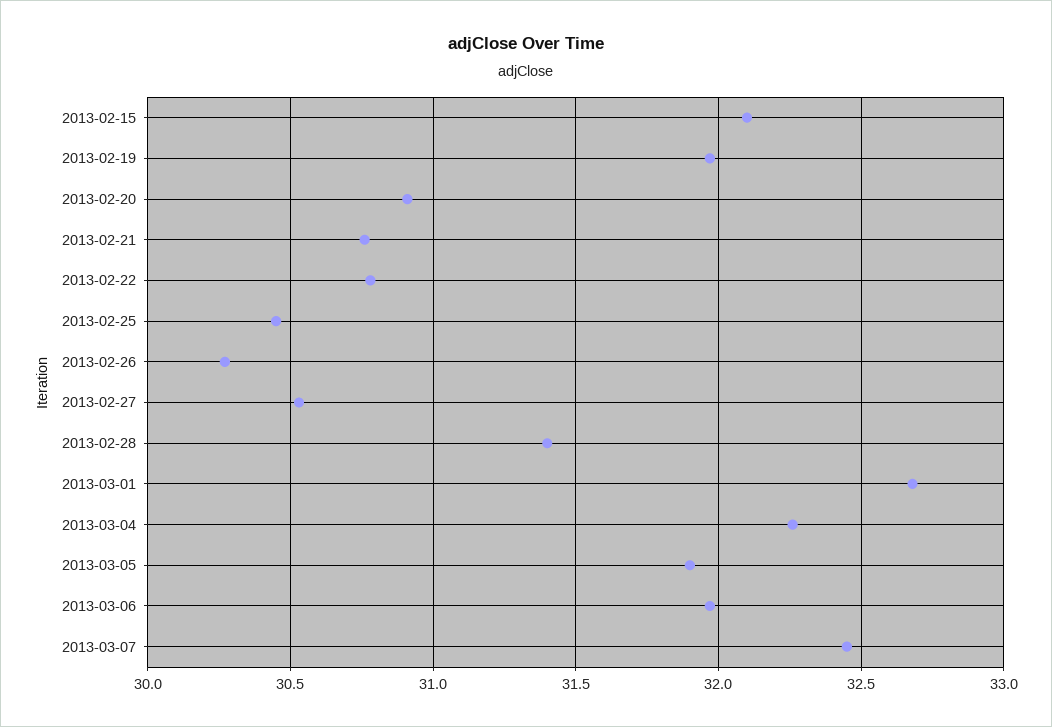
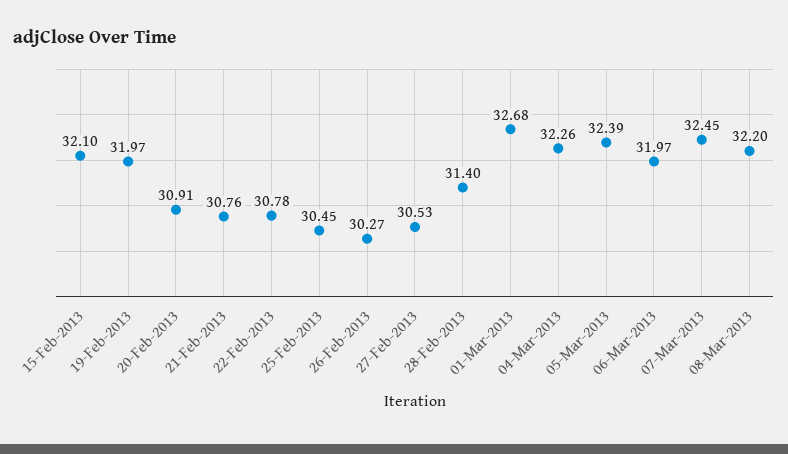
2013-03-05: 31.9 -> 32.39
08-Mar-2013: none -> 32.2

